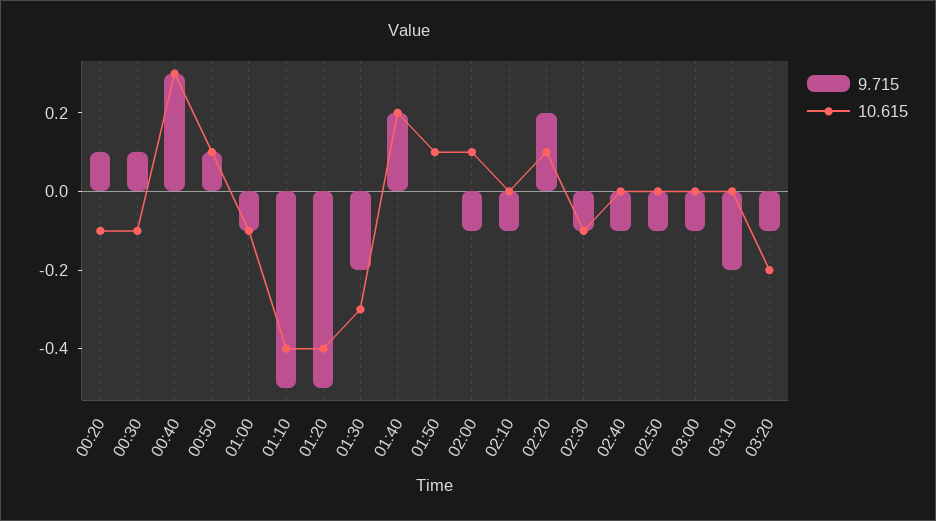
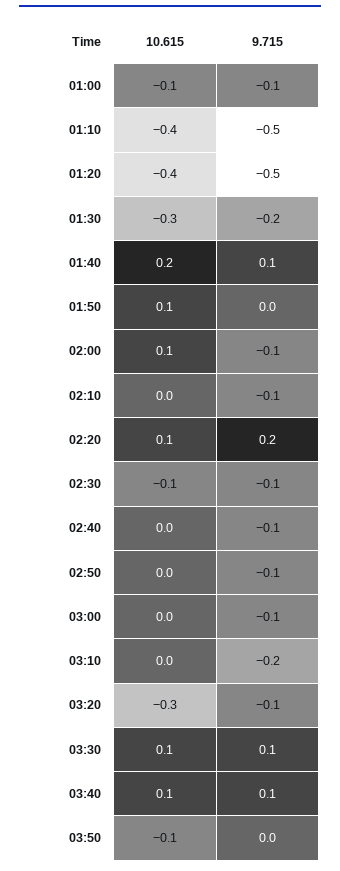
9.715, 00:20: 0.1 -> none
10.615, 00:20: -0.1 -> none
9.715, 00:30: 0.1 -> none
10.615, 00:30: -0.1 -> none
9.715, 00:40: 0.3 -> none
10.615, 00:40: 0.3 -> none
9.715, 00:50: 0.1 -> none
10.615, 00:50: 0.1 -> none
9.715, 01:40: 0.2 -> 0.1
10.615, 03:20: -0.2 -> -0.3
10.615, 03:30: none -> 0.1
9.715, 03:30: none -> 0.1
10.615, 03:40: none -> 0.1
9.715, 03:40: none -> 0.1
10.615, 03:50: none -> -0.1
9.715, 03:50: none -> 0

